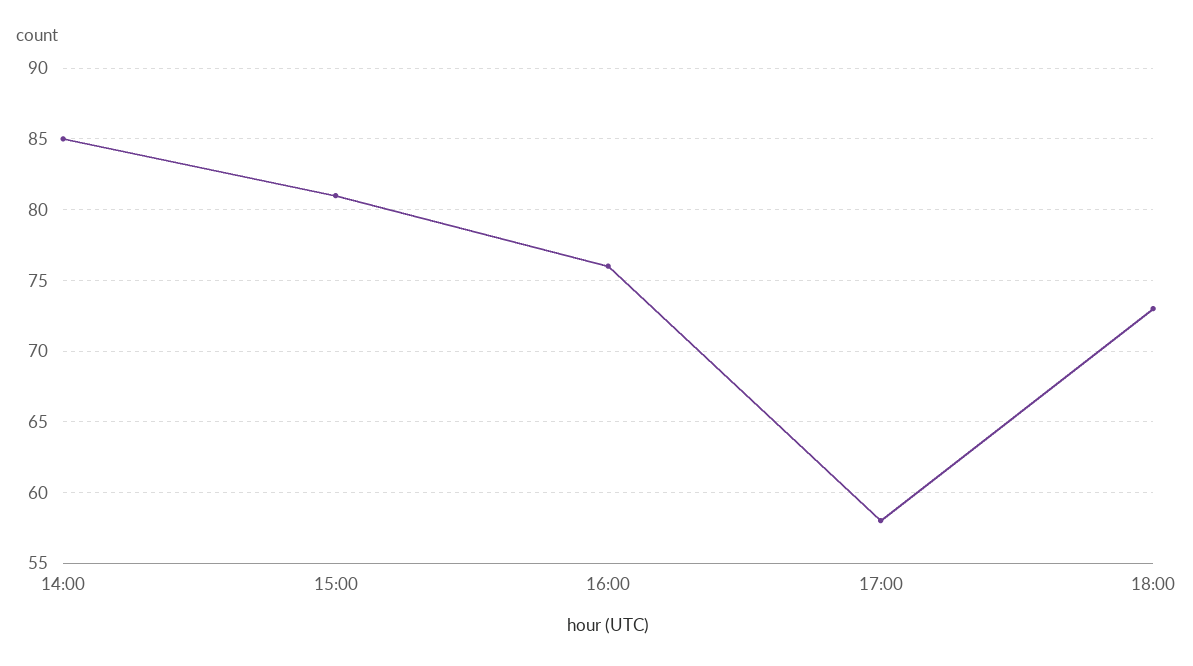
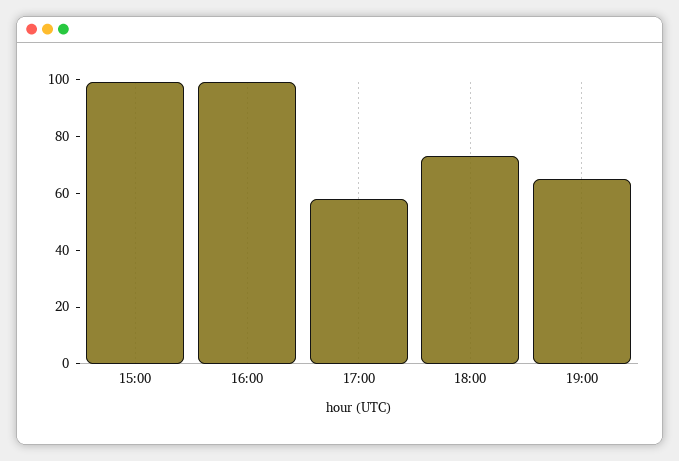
14:00: 85 -> none
15:00: 81 -> 100
16:00: 76 -> 100
19:00: none -> 65

